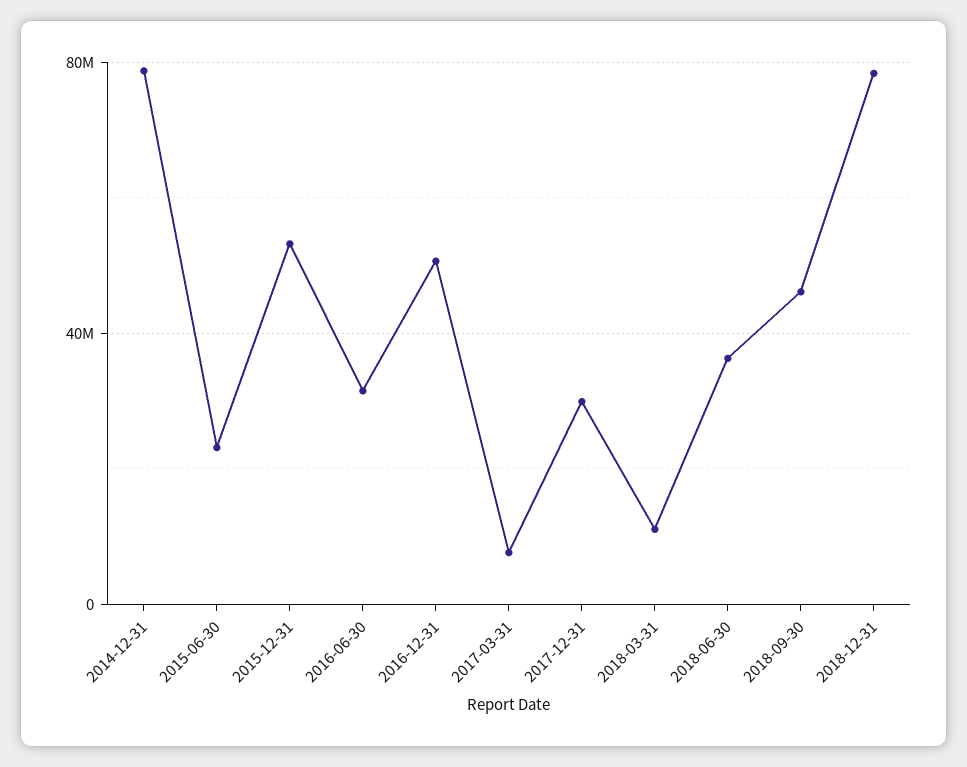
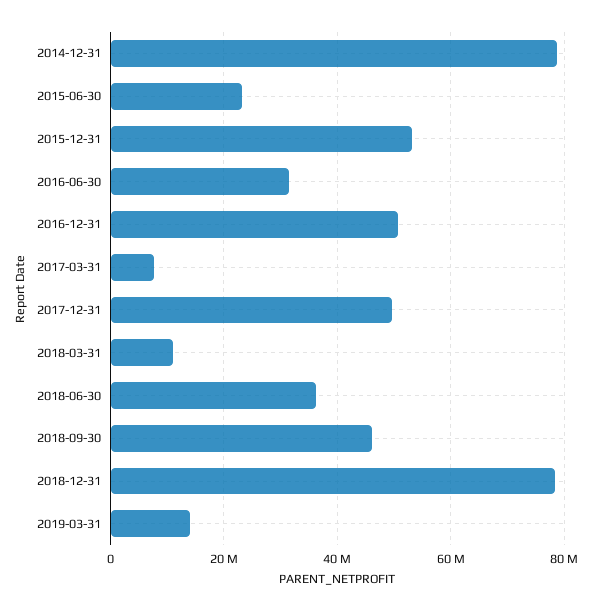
2017-12-31: 30000000 -> 50000000
2019-03-31: none -> 14000000

